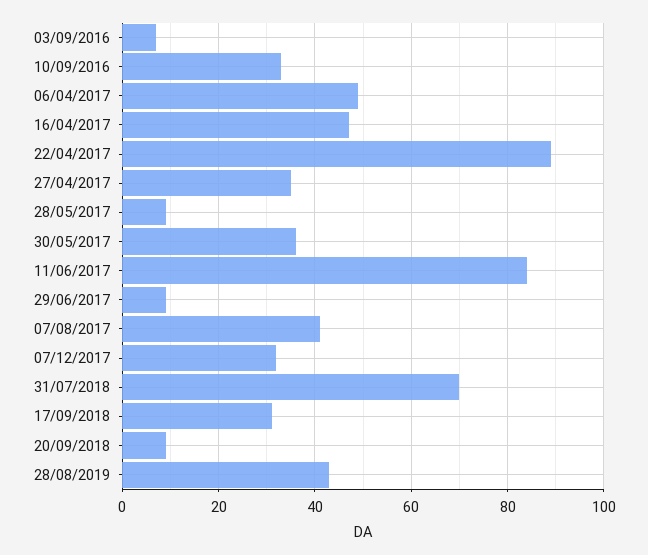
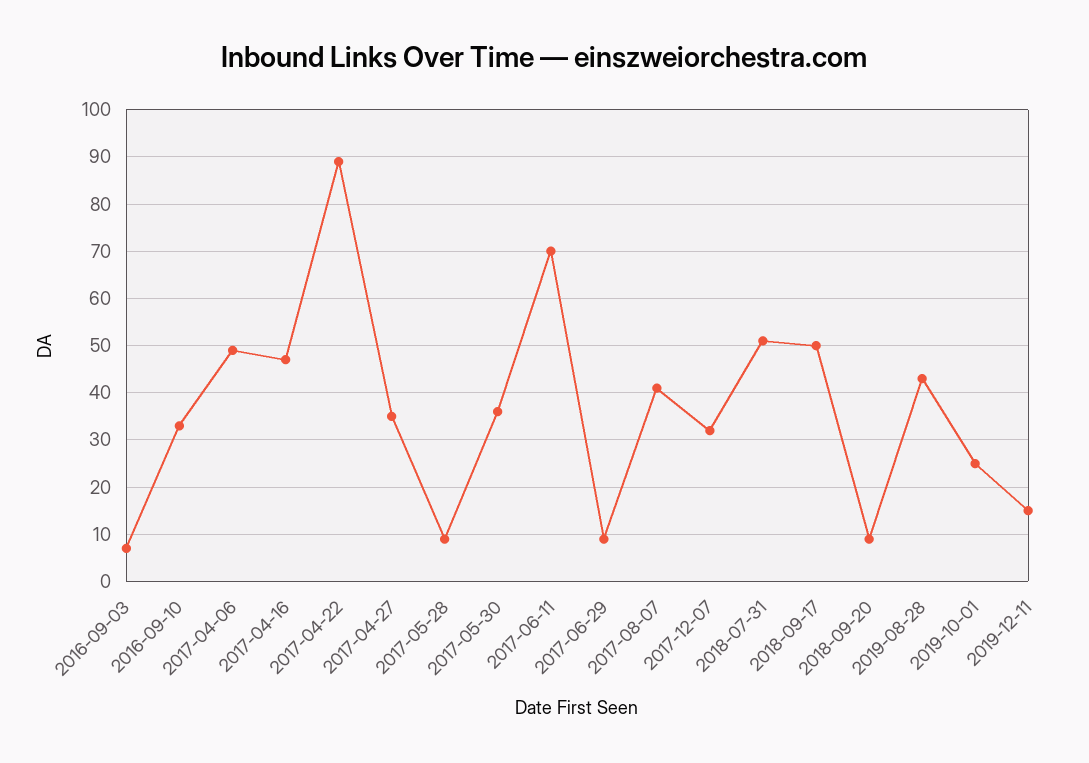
11/06/2017: 85 -> 70
31/07/2018: 70 -> 50
17/09/2018: 30 -> 50
2019-10-01: none -> 25
2019-12-11: none -> 15

